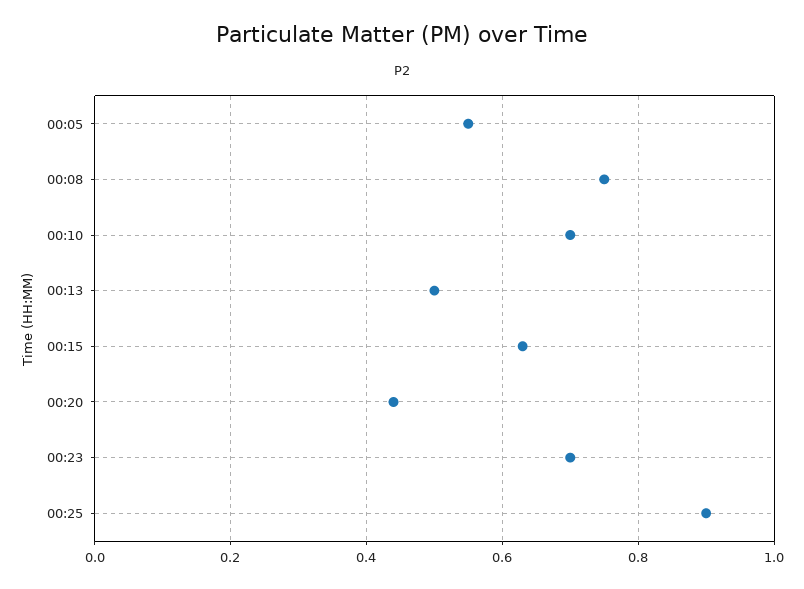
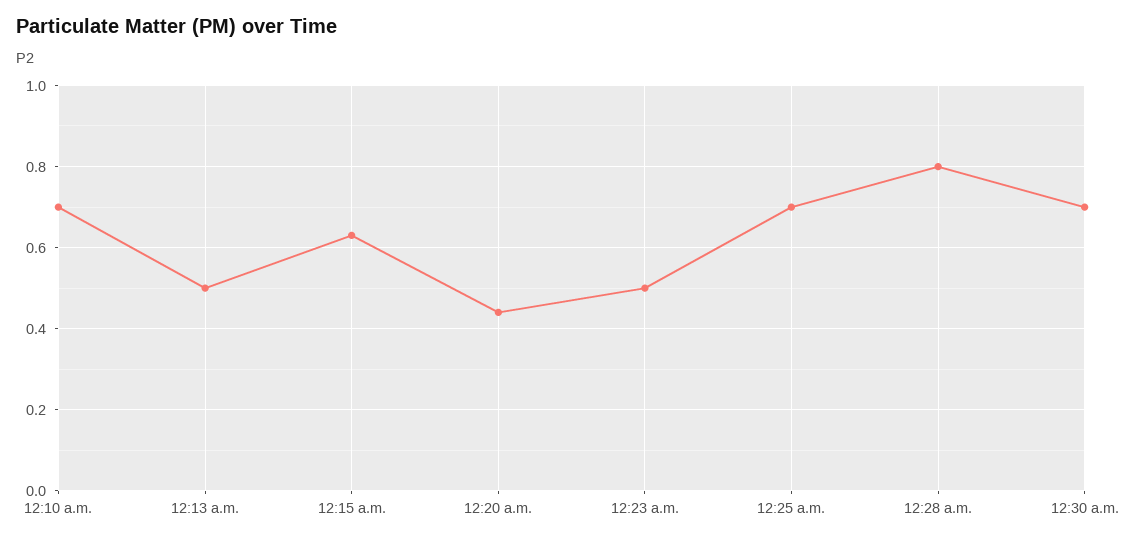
00:05: 0.55 -> none
00:08: 0.75 -> none
00:23: 0.7 -> 0.5
00:25: 0.9 -> 0.7
12:28 a.m.: none -> 0.8
12:30 a.m.: none -> 0.7

